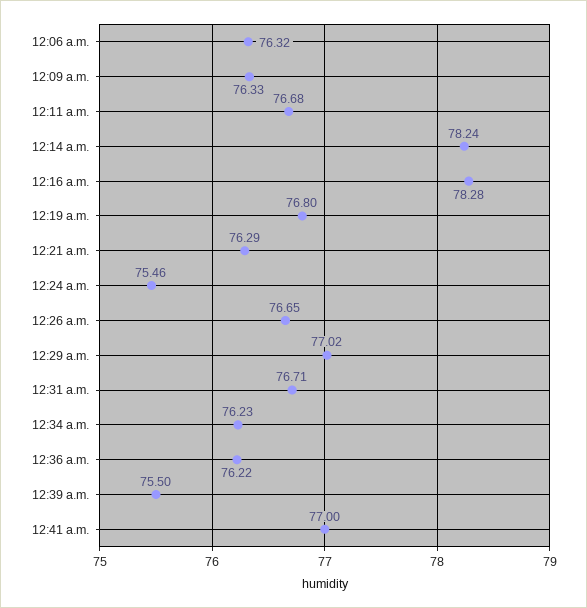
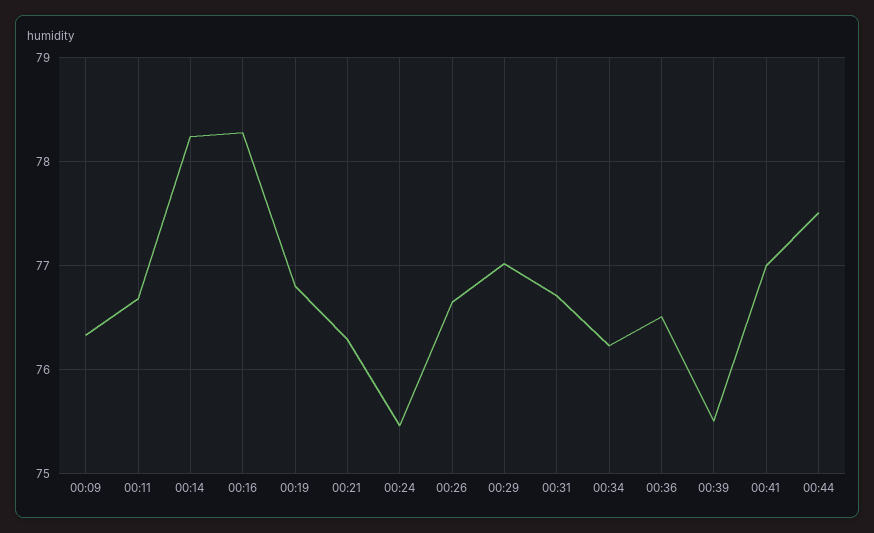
12:06 a.m.: 76.32 -> none
12:36 a.m.: 76.22 -> 76.5
00:44: none -> 77.5

